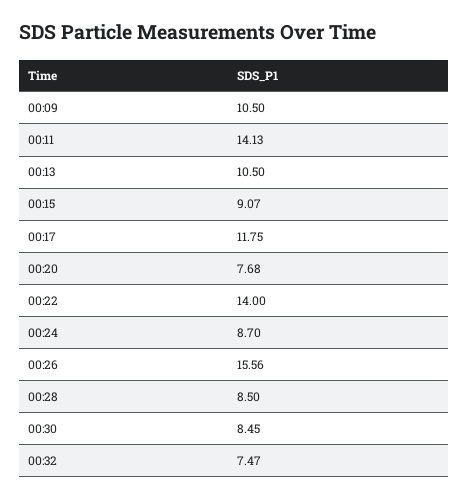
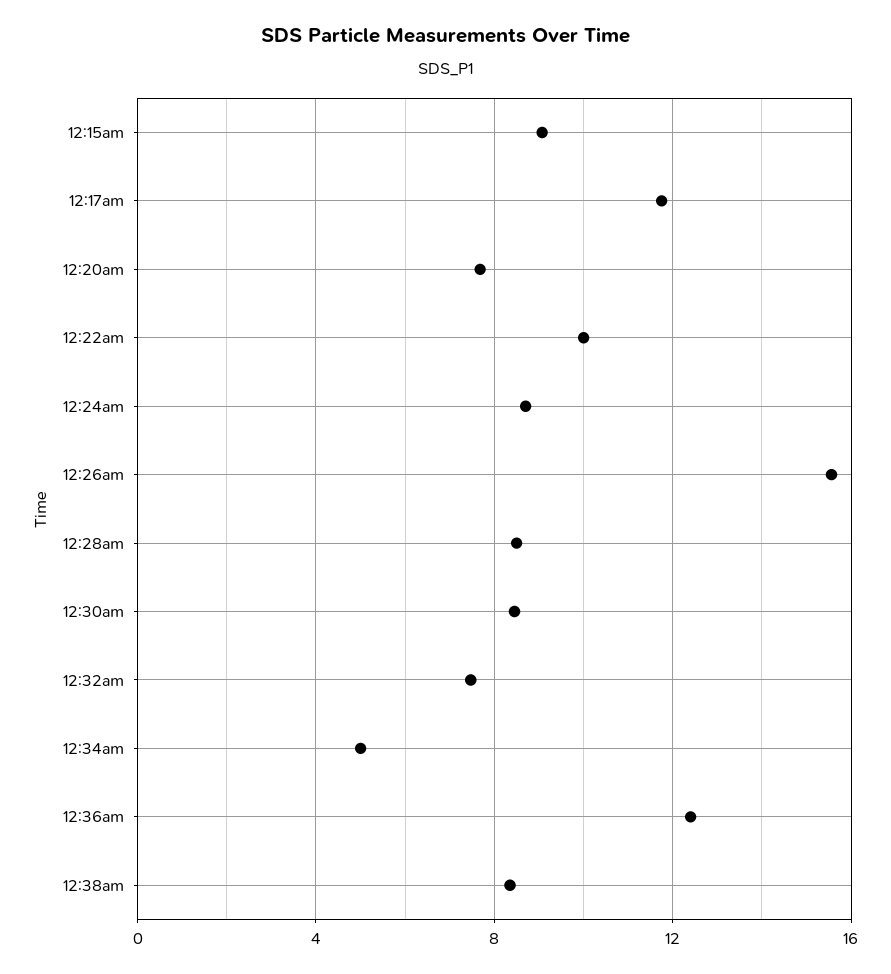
00:09: 10.5 -> none
00:11: 14.13 -> none
00:13: 10.5 -> none
00:22: 14 -> 10
12:34am: none -> 5
12:36am: none -> 12.5
12:38am: none -> 8.5

